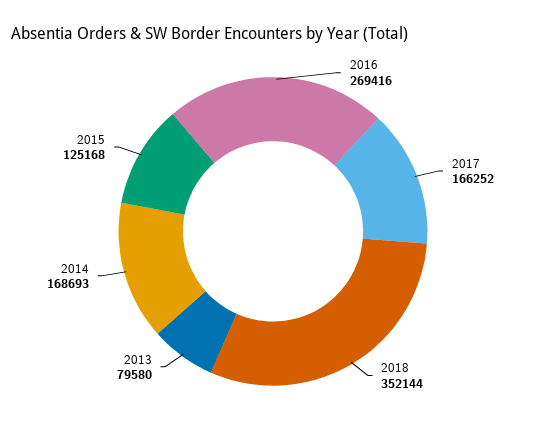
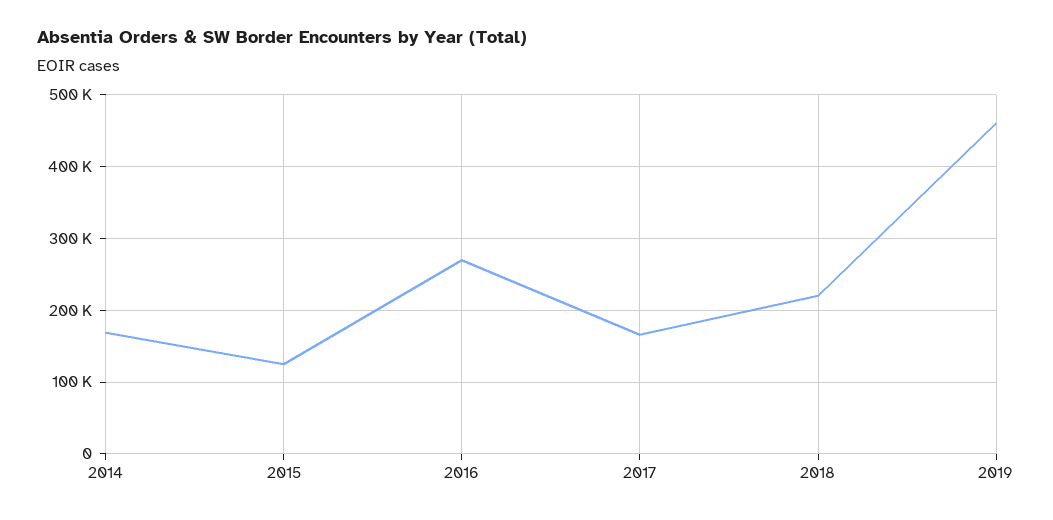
2018: 352144 -> 220000
2013: 79580 -> none
2019: none -> 460000

